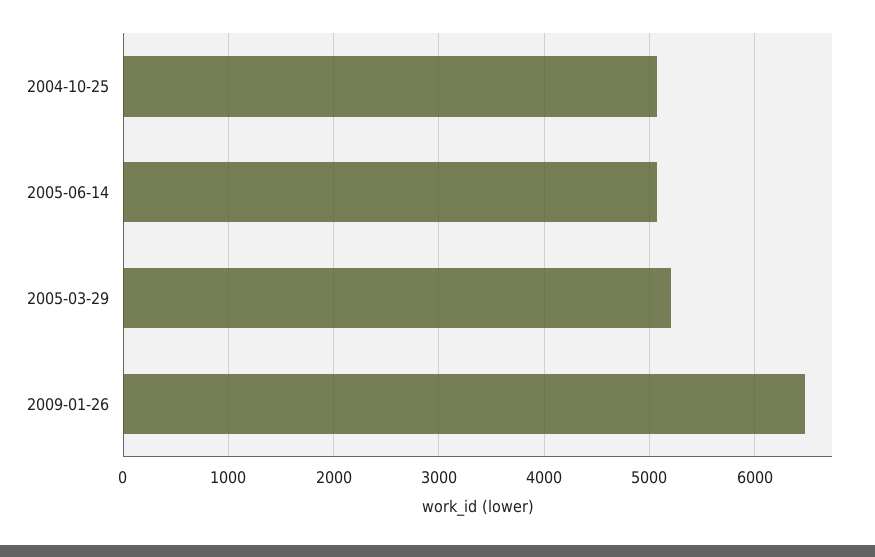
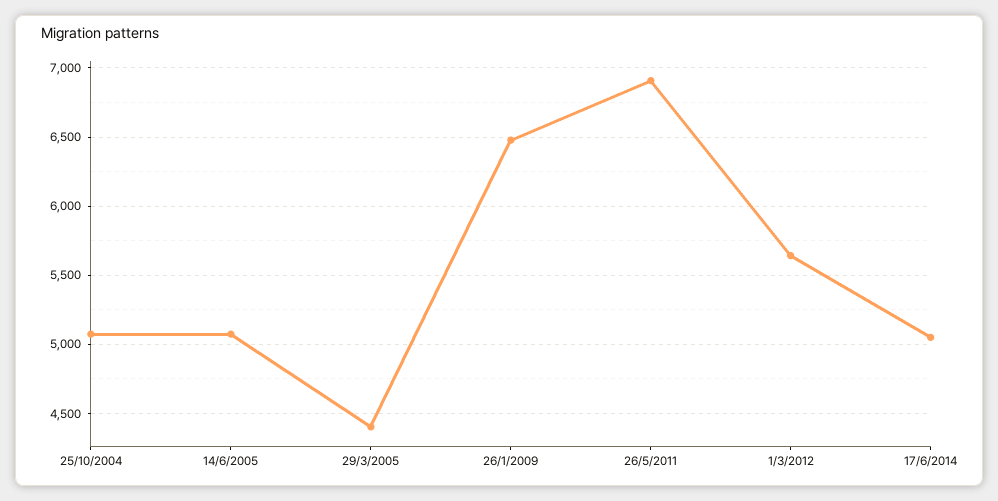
2005-03-29: 5200 -> 4400
26/5/2011: none -> 6900
1/3/2012: none -> 5650
17/6/2014: none -> 5050

